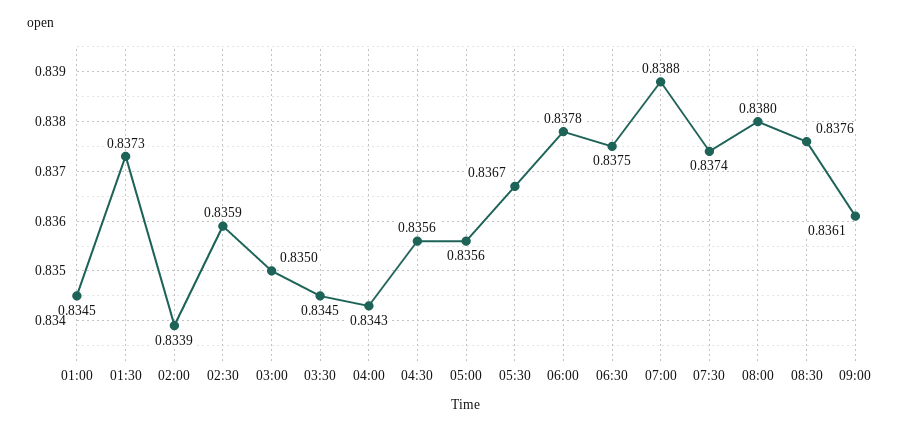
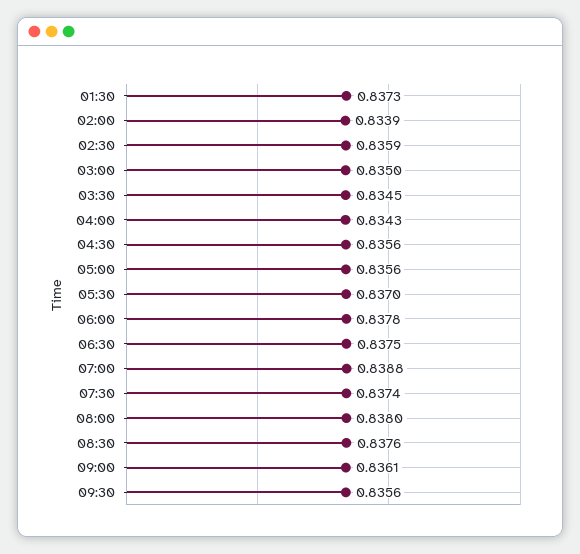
01:00: 0.8345 -> none
05:30: 0.8367 -> 0.837
09:30: none -> 0.8356

